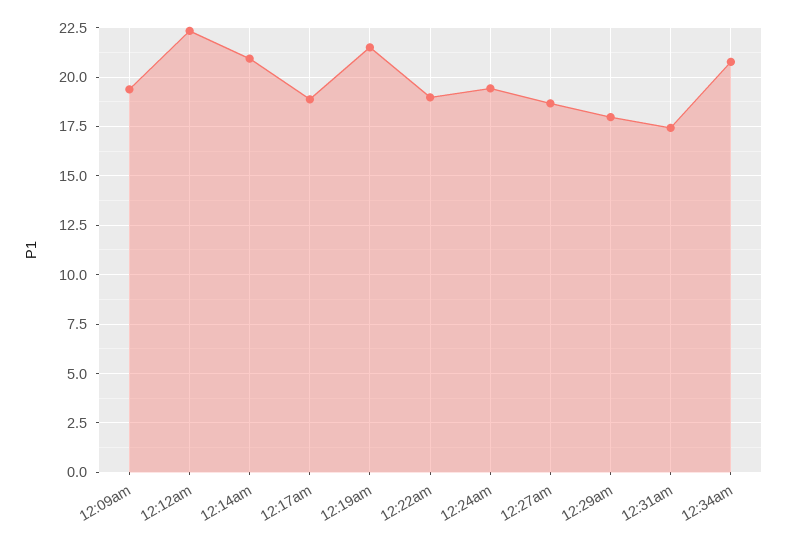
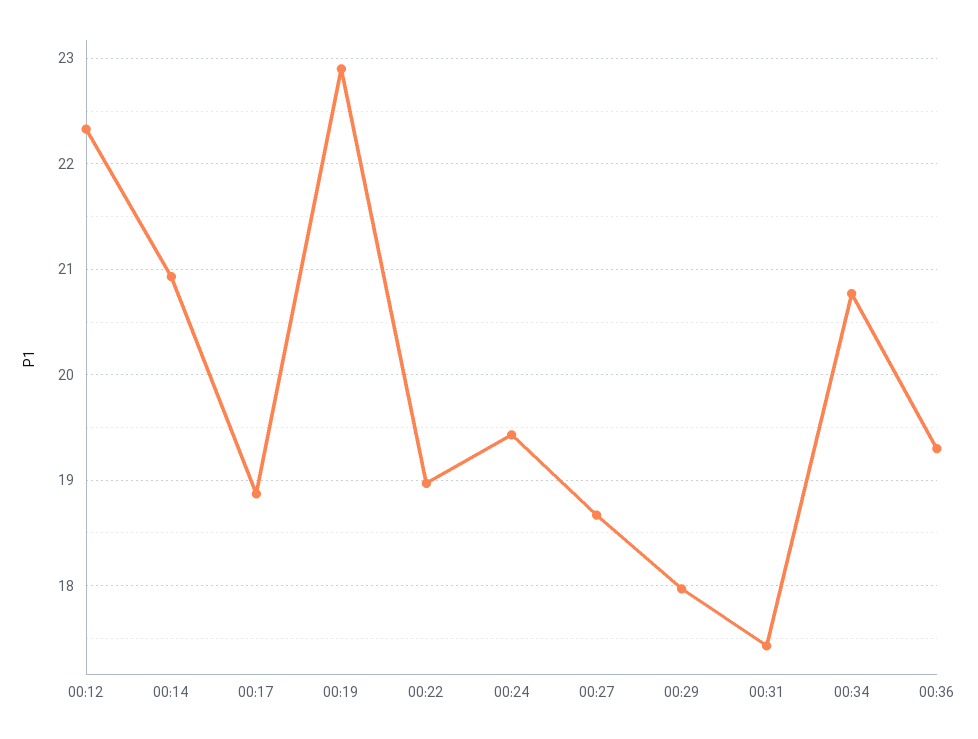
12:09am: 19.5 -> none
12:19am: 21.5 -> 22.9
00:36: none -> 19.3

